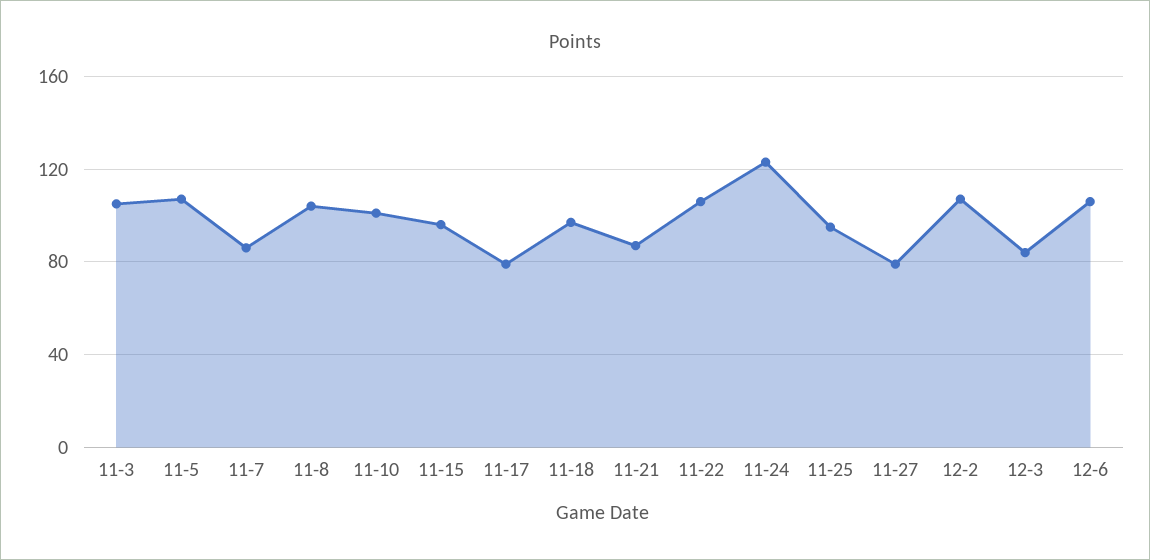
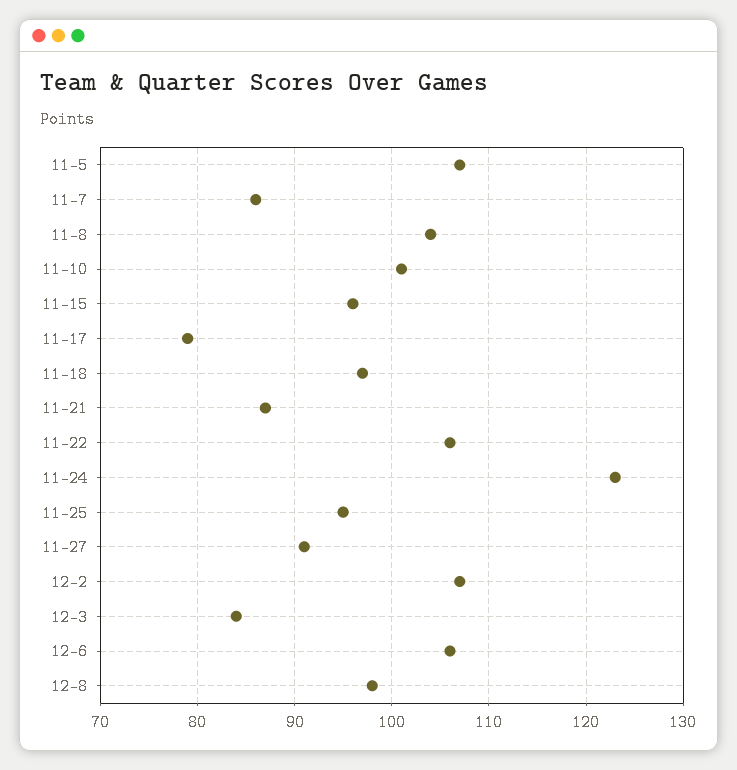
11-3: 105 -> none
11-27: 80 -> 91
12-8: none -> 98

